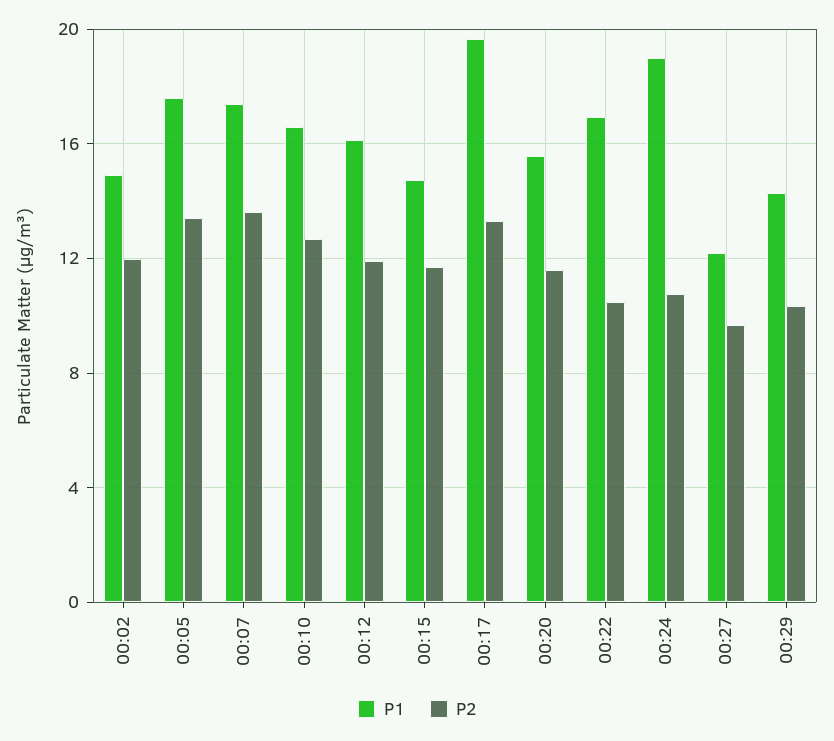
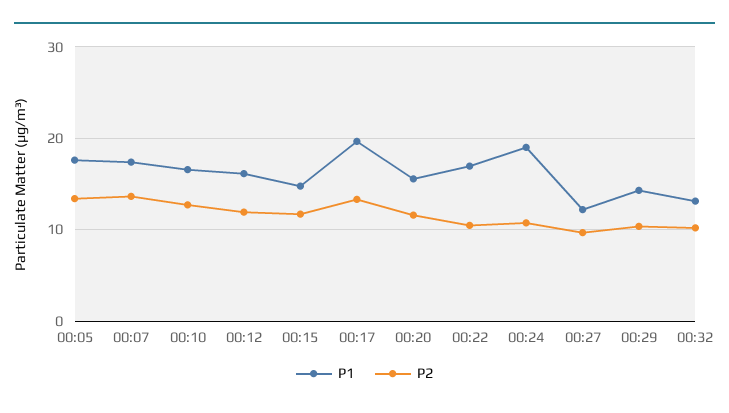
P1, 00:02: 15 -> none
P2, 00:02: 12 -> none
P1, 00:32: none -> 13
P2, 00:32: none -> 10

